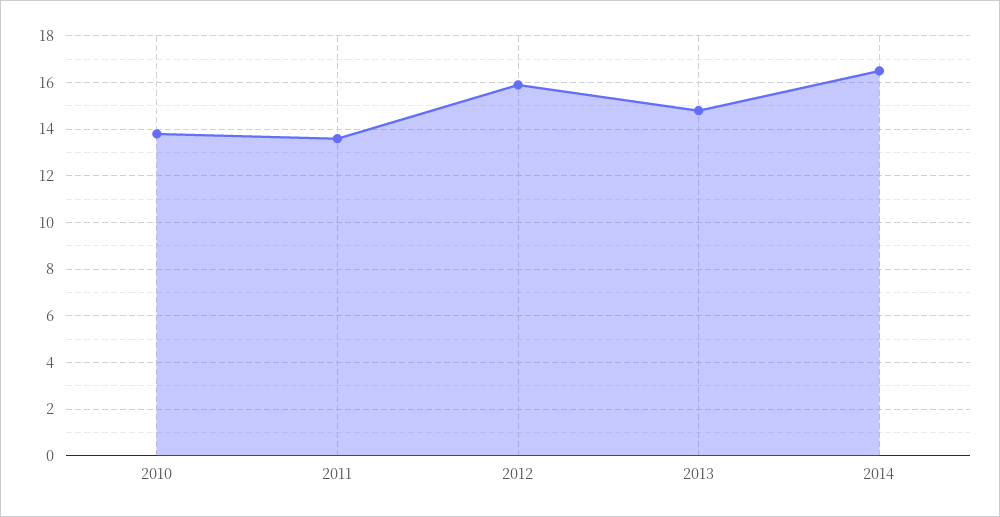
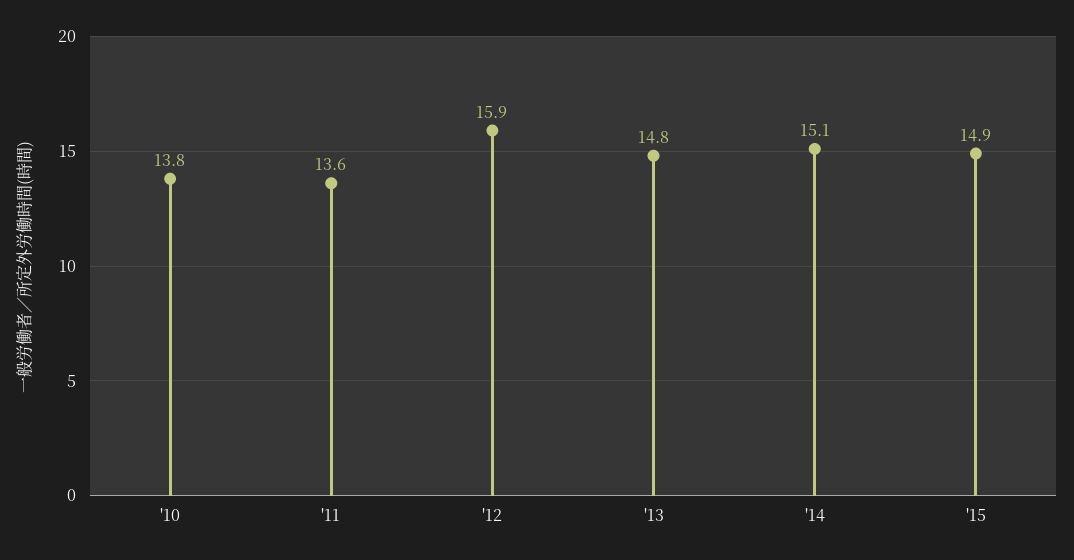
2014: 16.5 -> 15.1
'15: none -> 14.9

